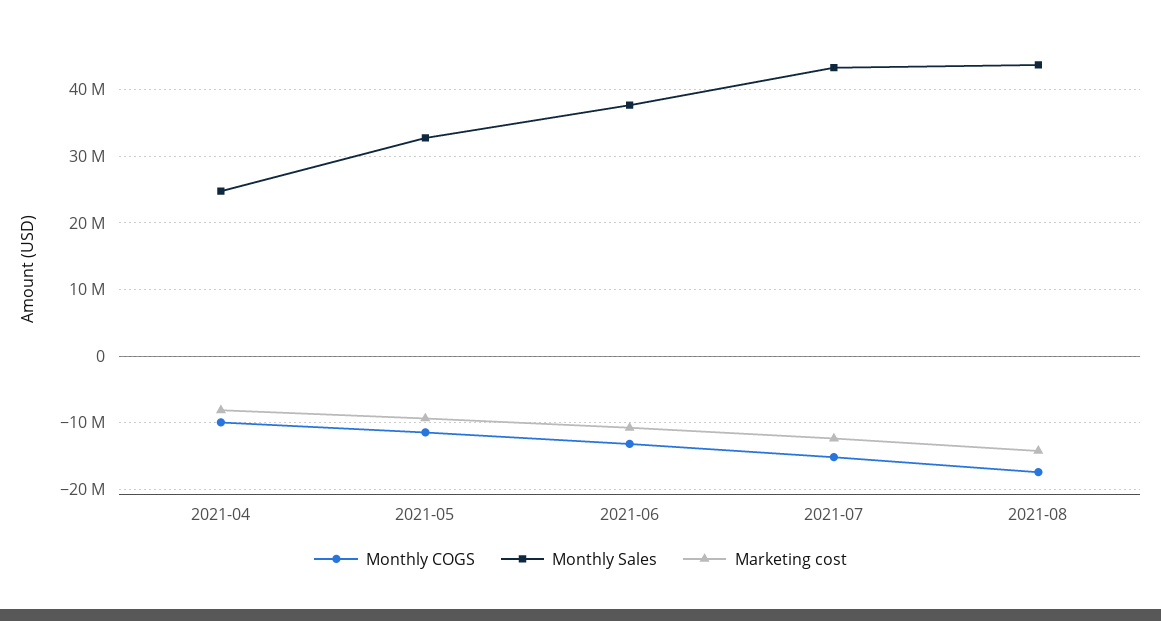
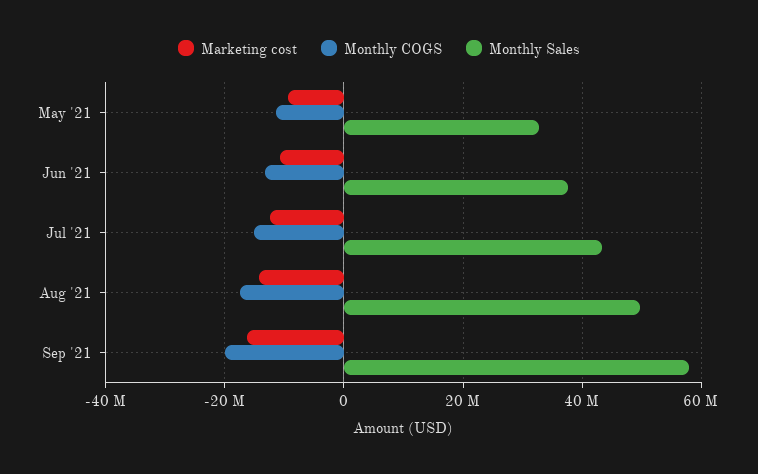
Monthly COGS, 2021-04: -10000000 -> none
Monthly Sales, 2021-04: 25000000 -> none
Marketing cost, 2021-04: -8000000 -> none
Monthly Sales, 2021-08: 44000000 -> 50000000
Marketing cost, Sep '21: none -> -16000000
Monthly COGS, Sep '21: none -> -20000000
Monthly Sales, Sep '21: none -> 58000000

